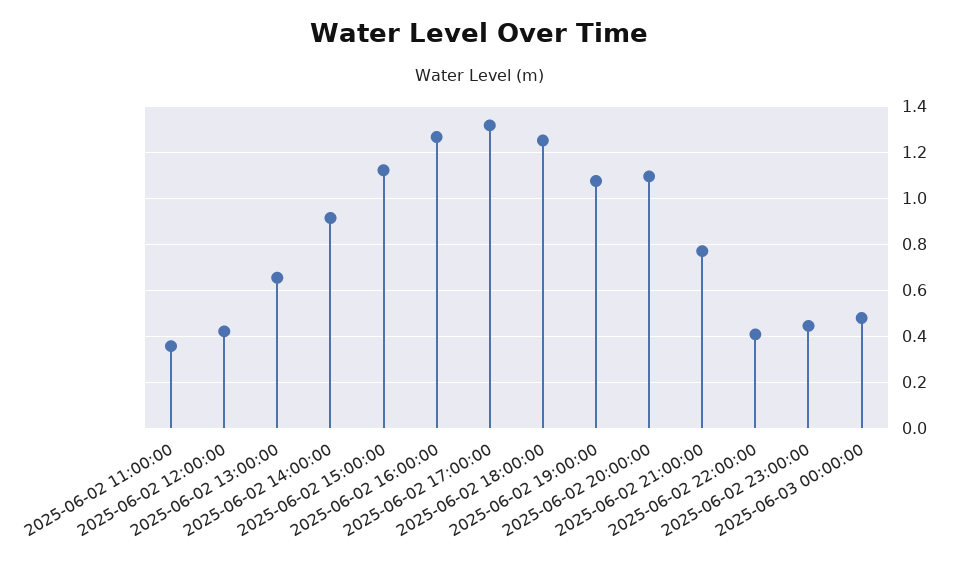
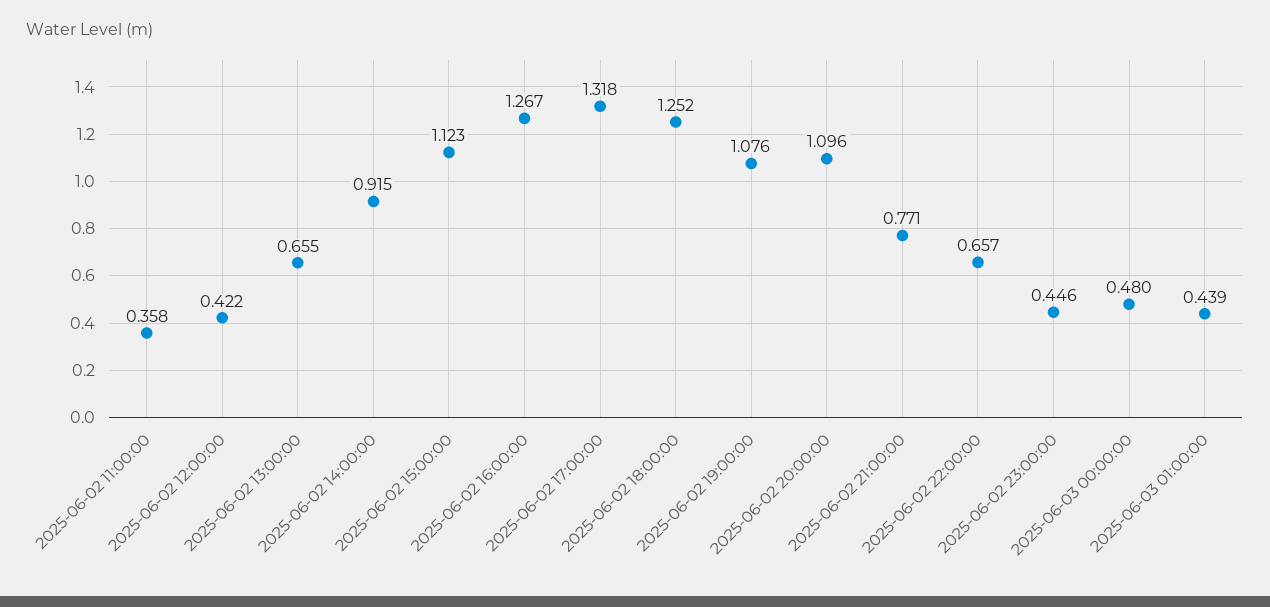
2025-06-02 22:00:00: 0.4 -> 0.657
2025-06-03 01:00:00: none -> 0.439

